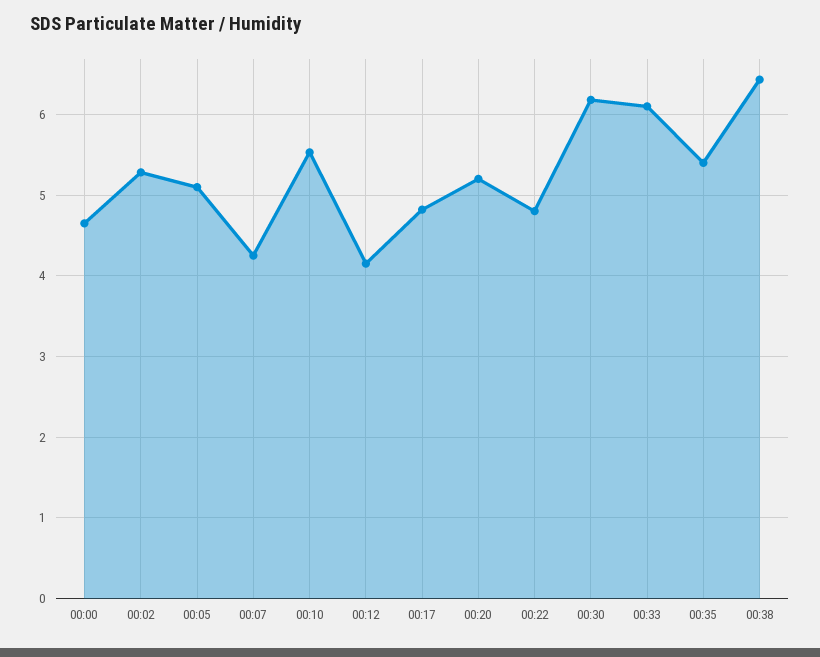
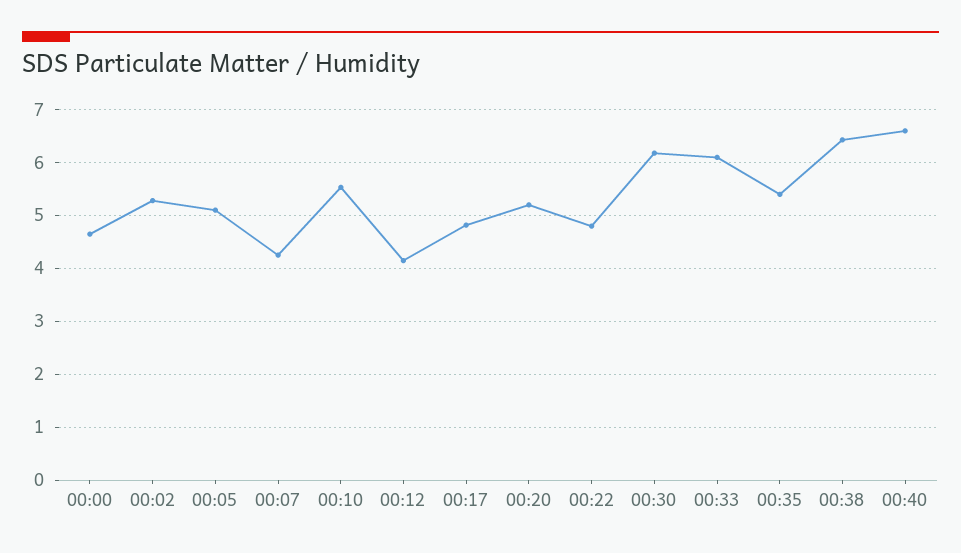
00:40: none -> 6.6

